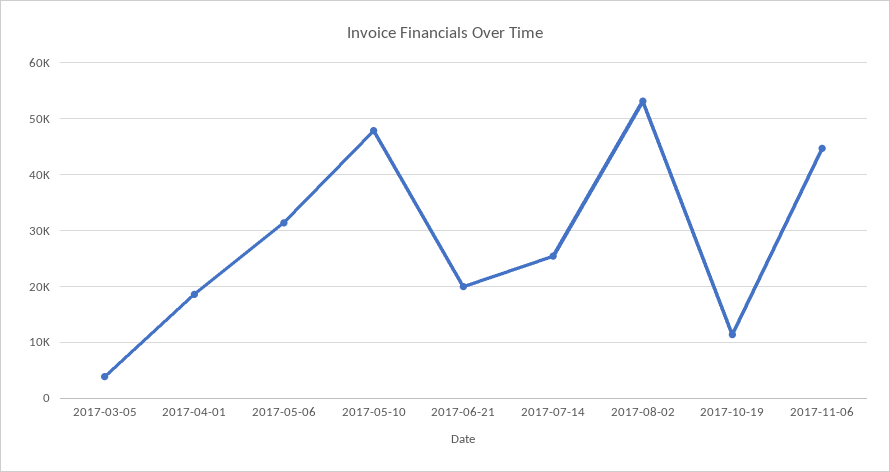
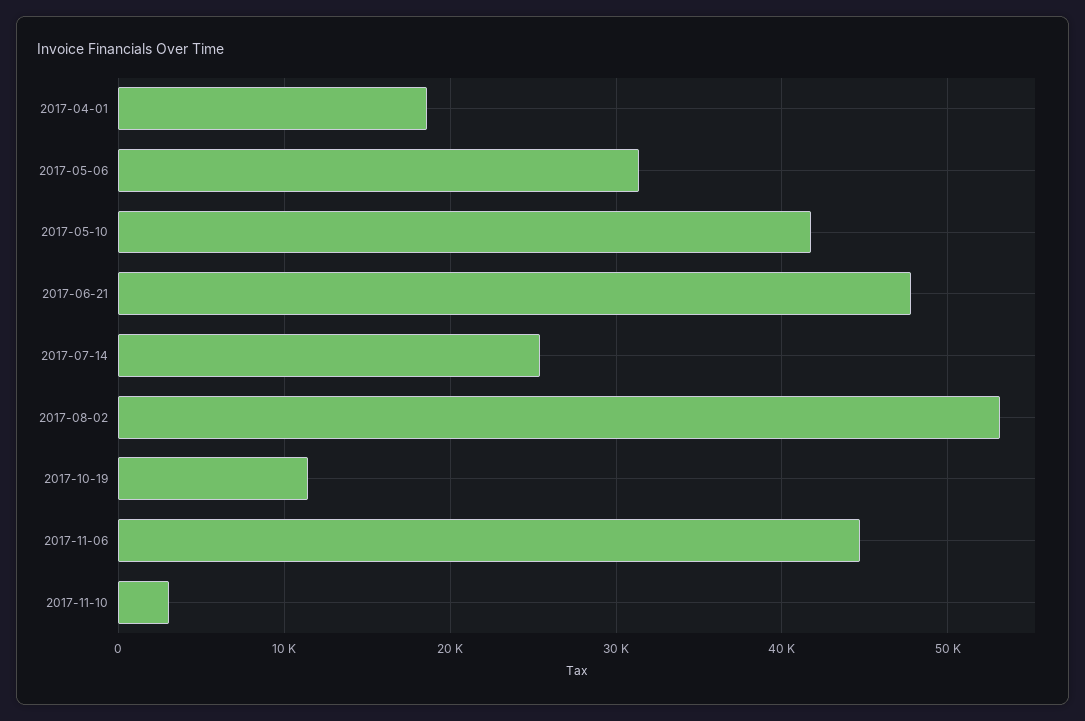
2017-03-05: 4000 -> none
2017-05-10: 48000 -> 42000
2017-06-21: 20000 -> 48000
2017-11-10: none -> 3000

